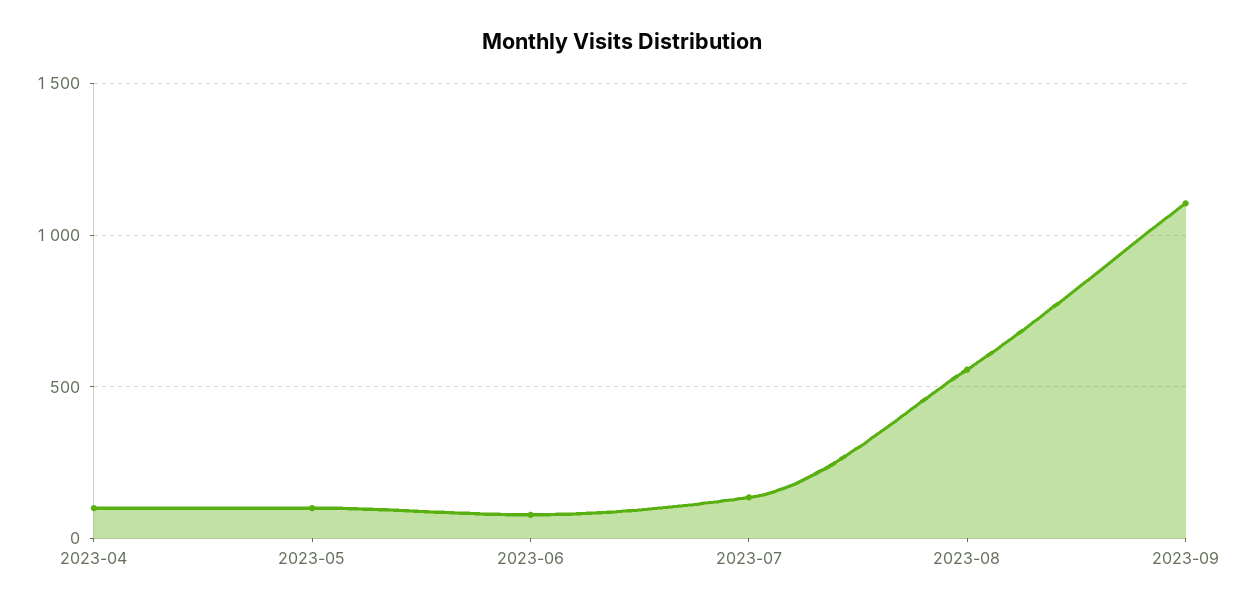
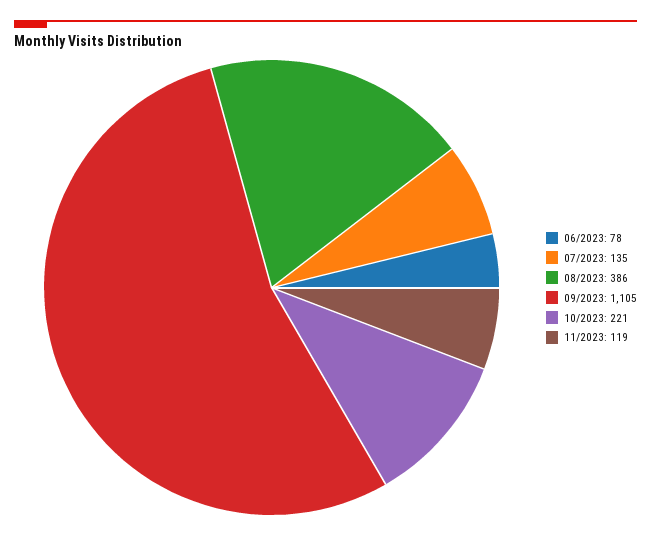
2023-04: 100 -> none
2023-05: 100 -> none
2023-08: 550 -> 386
10/2023: none -> 221
11/2023: none -> 119

